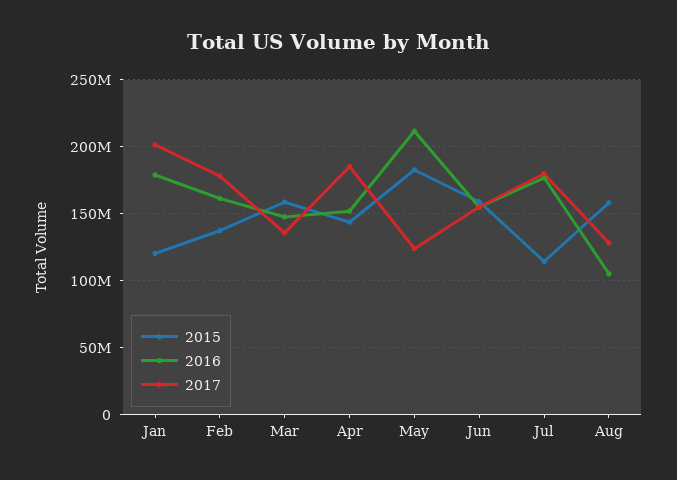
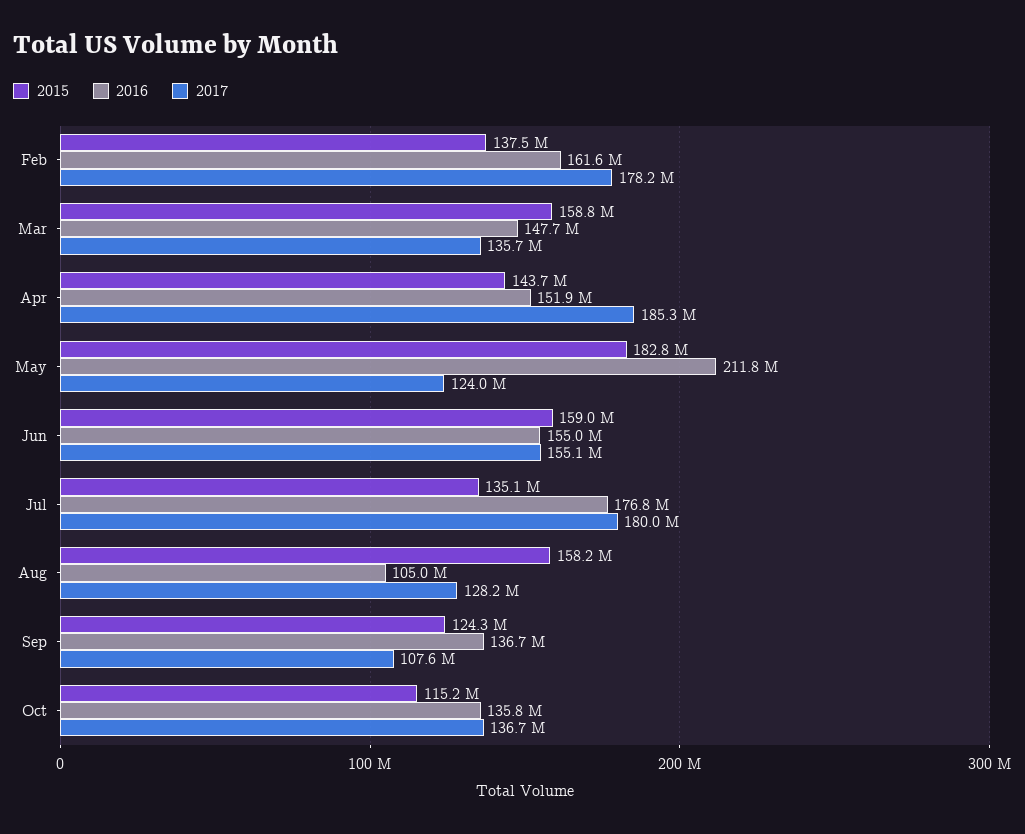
2015, Jan: 120000000 -> none
2016, Jan: 180000000 -> none
2017, Jan: 200000000 -> none
2015, Jul: 115000000 -> 135100000
2015, Sep: none -> 124300000
2016, Sep: none -> 136700000
2017, Sep: none -> 107600000
2015, Oct: none -> 115200000
2016, Oct: none -> 135800000
2017, Oct: none -> 136700000

